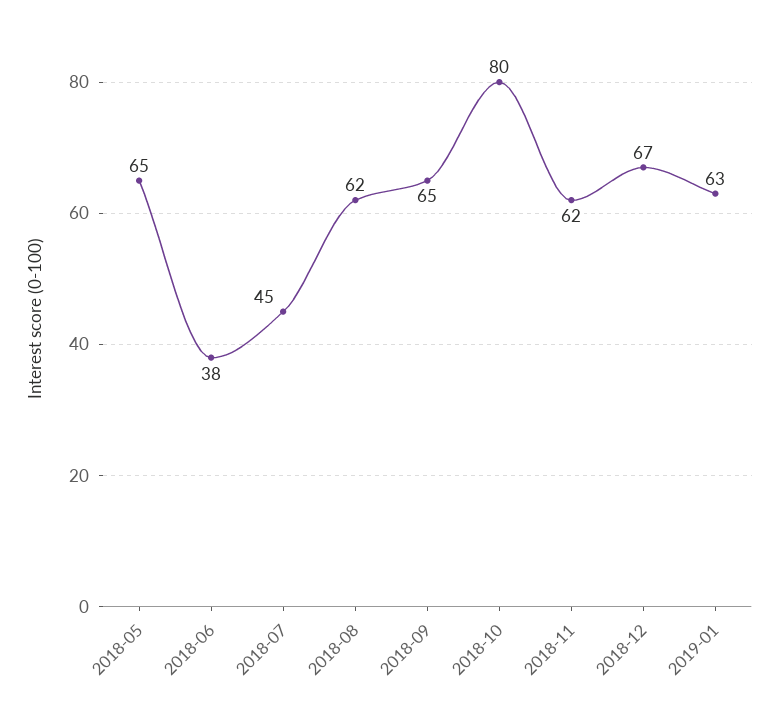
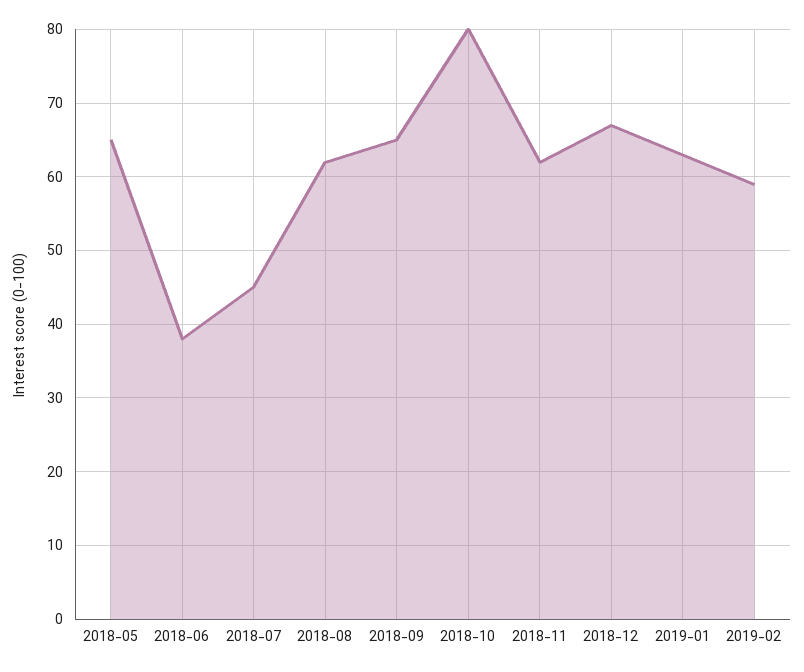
2019-02: none -> 59

